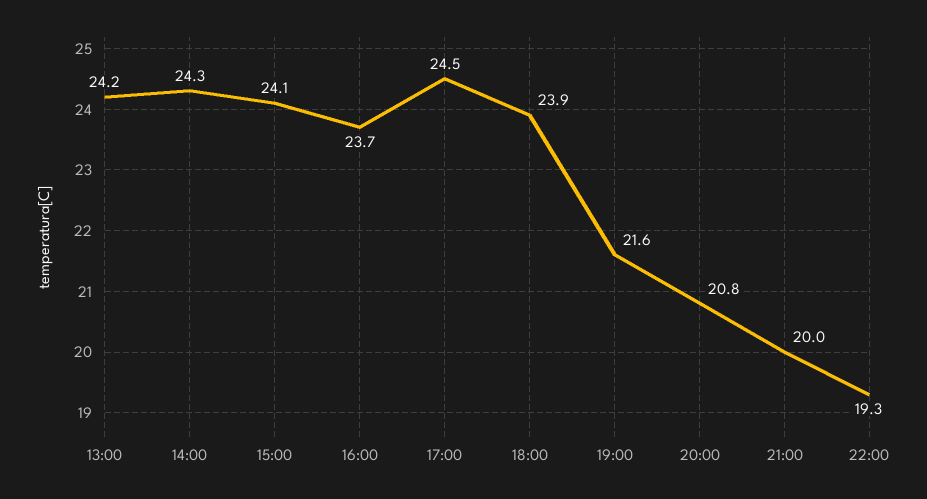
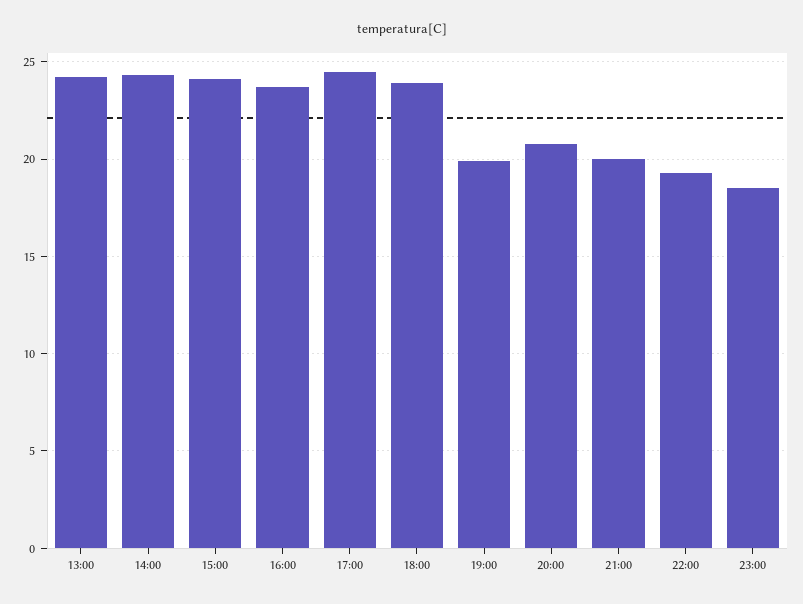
19:00: 21.6 -> 20
23:00: none -> 18.5

